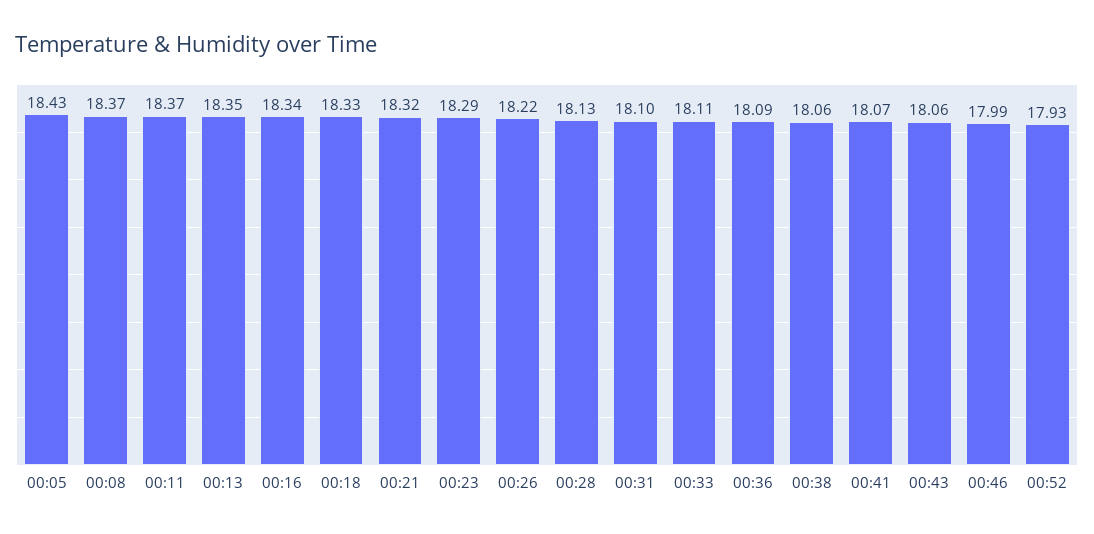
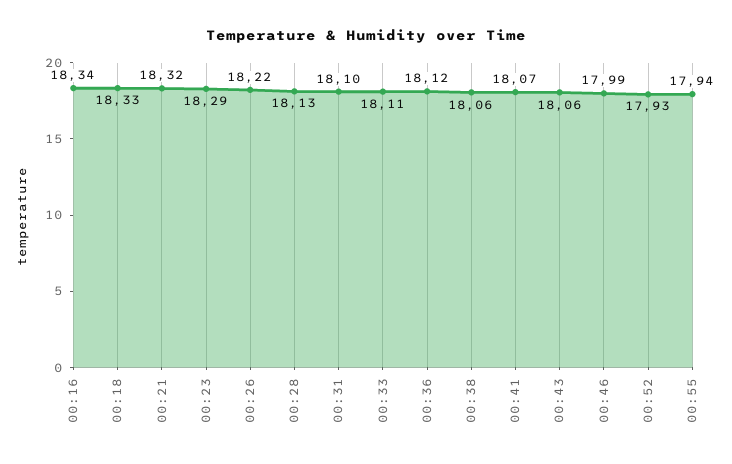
00:05: 18.43 -> none
00:08: 18.37 -> none
00:11: 18.37 -> none
00:13: 18.35 -> none
00:36: 18.09 -> 18.12
00:55: none -> 17.94

